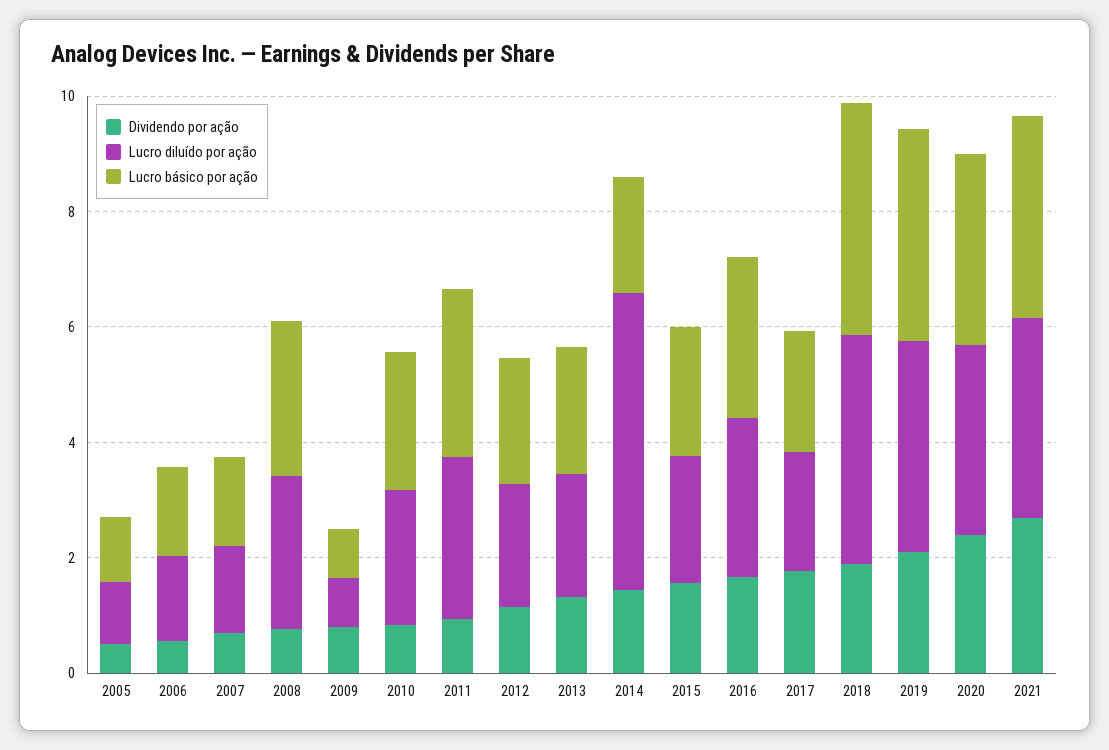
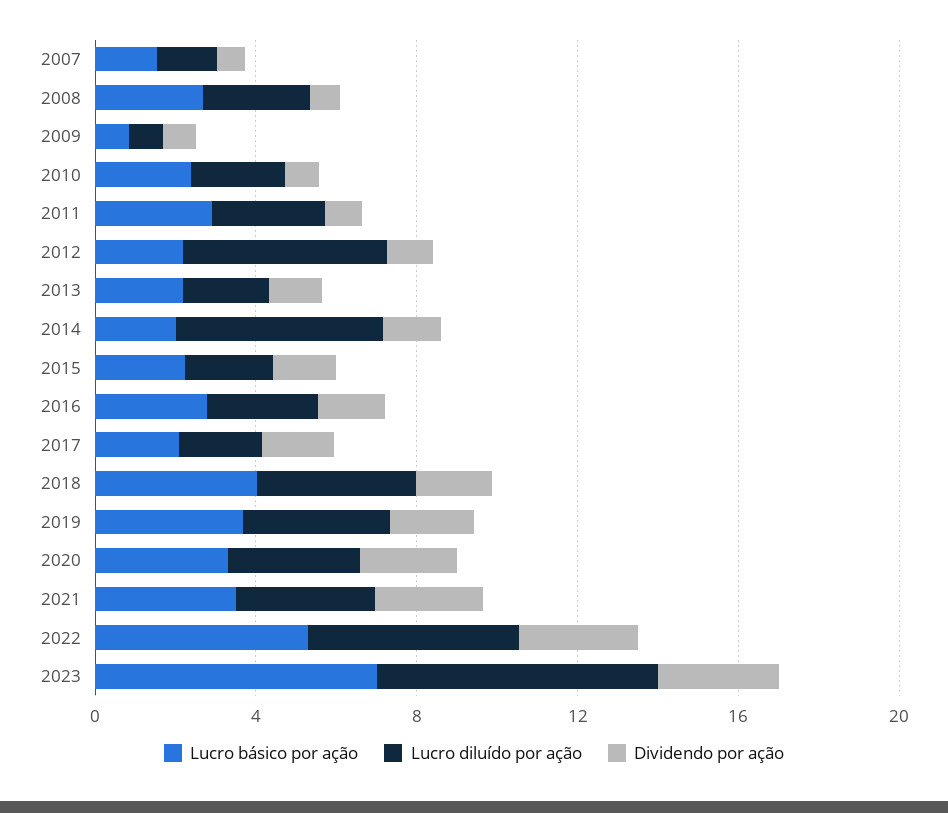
Dividendo por ação, 2005: 0.5 -> none
Lucro diluído por ação, 2005: 1 -> none
Lucro básico por ação, 2005: 1 -> none
Dividendo por ação, 2006: 0.5 -> none
Lucro diluído por ação, 2006: 1.5 -> none
Lucro básico por ação, 2006: 1.5 -> none
Lucro diluído por ação, 2012: 2 -> 5
Lucro básico por ação, 2022: none -> 5
Lucro diluído por ação, 2022: none -> 5
Dividendo por ação, 2022: none -> 3
Lucro básico por ação, 2023: none -> 7
Lucro diluído por ação, 2023: none -> 7
Dividendo por ação, 2023: none -> 3

